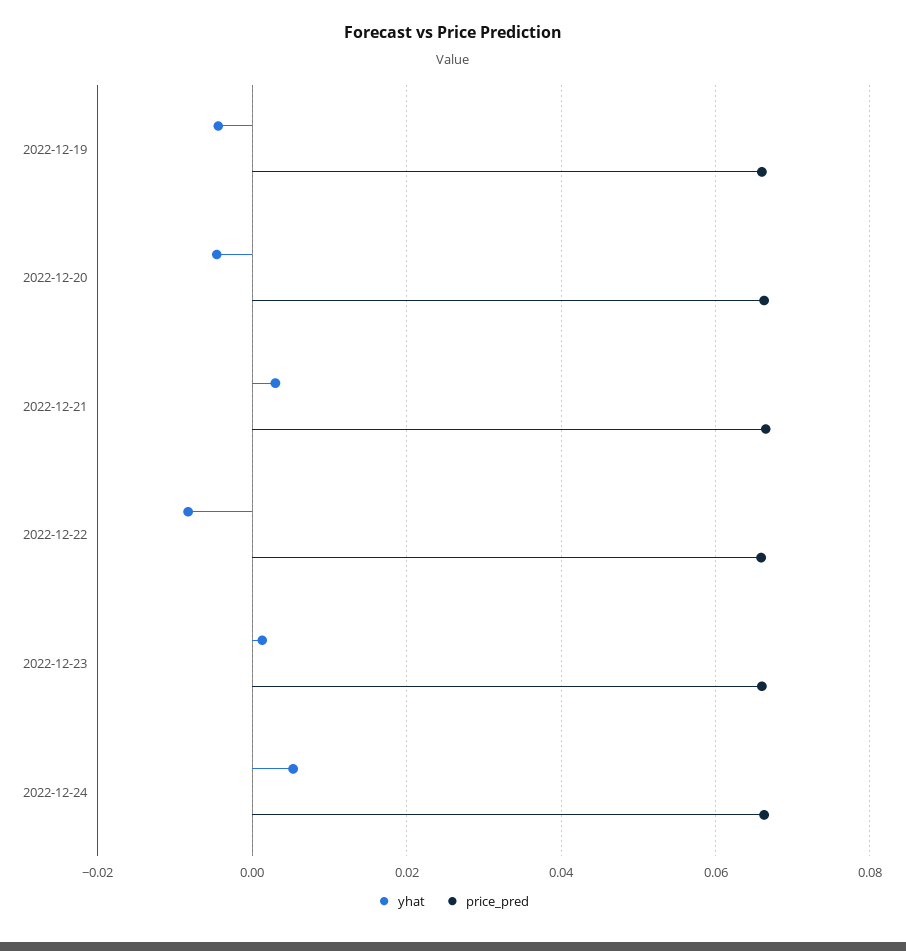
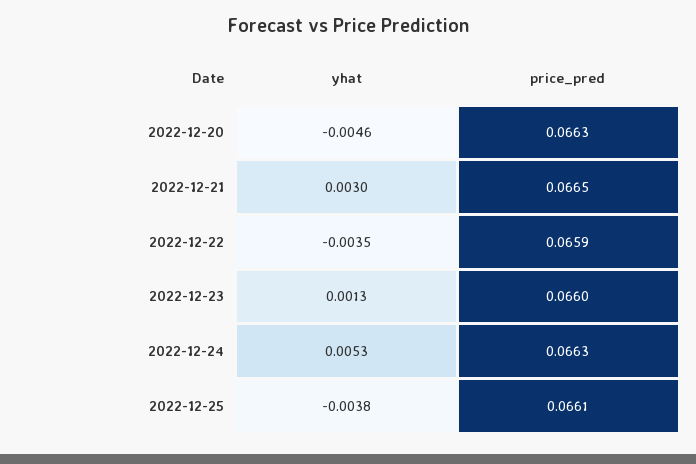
yhat, 2022-12-19: -0.004 -> none
price_pred, 2022-12-19: 0.066 -> none
yhat, 2022-12-22: -0.008 -> -0.0035
yhat, 2022-12-25: none -> -0.0038
price_pred, 2022-12-25: none -> 0.0661

